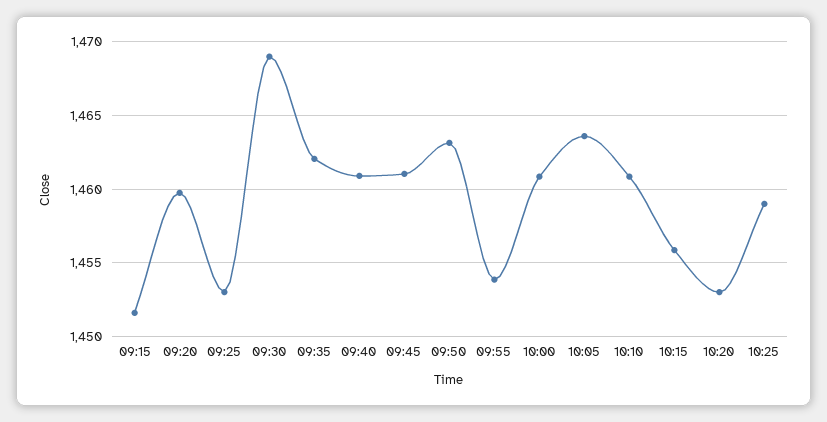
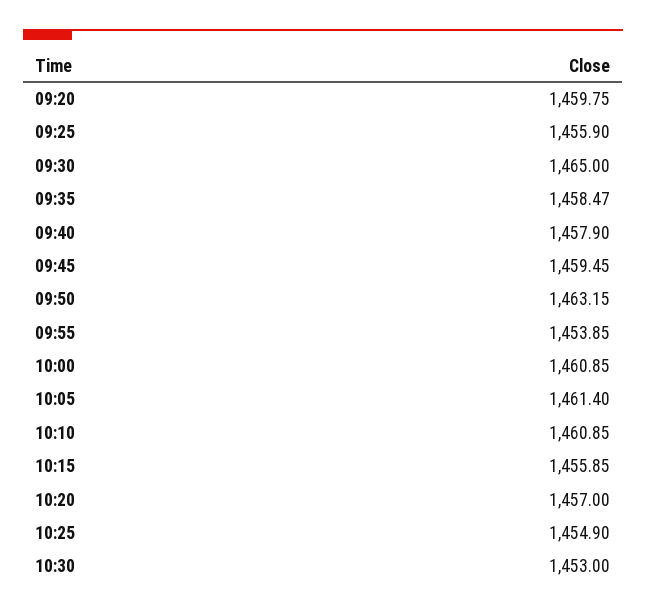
09:15: 1451.5 -> none
09:25: 1453 -> 1455.9
09:30: 1469 -> 1465
09:35: 1462 -> 1458.47
09:40: 1461 -> 1457.9
09:45: 1461 -> 1459.45
10:05: 1463.5 -> 1461.4
10:20: 1453 -> 1457
10:25: 1459 -> 1454.9
10:30: none -> 1453

